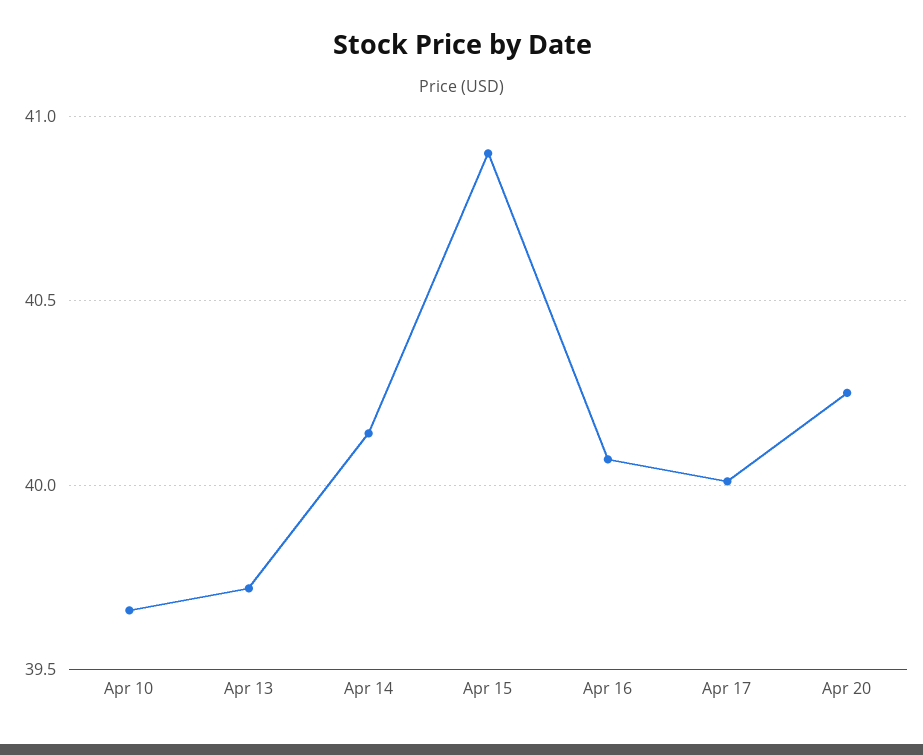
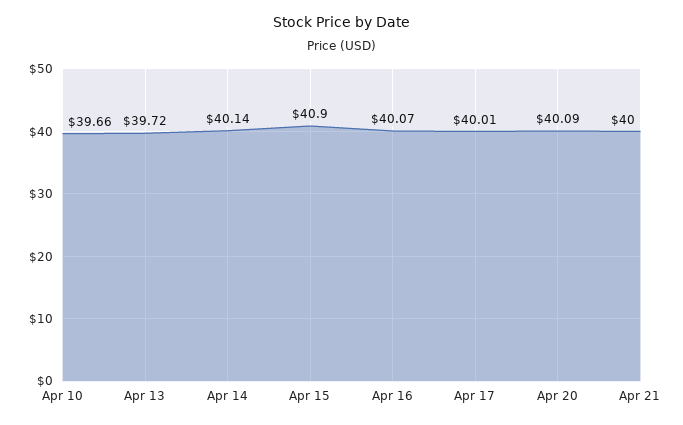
Apr 20: 40.25 -> 40.09
Apr 21: none -> 40

